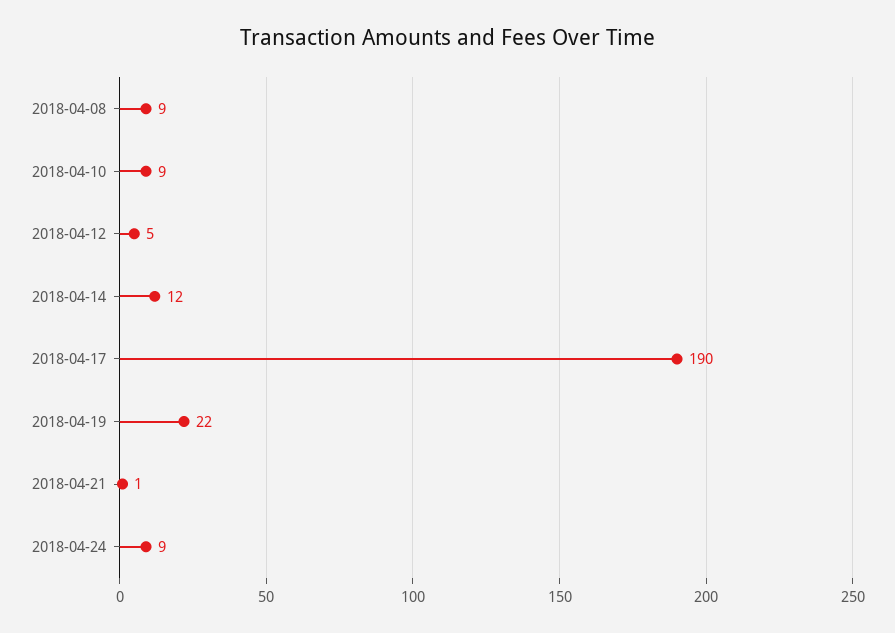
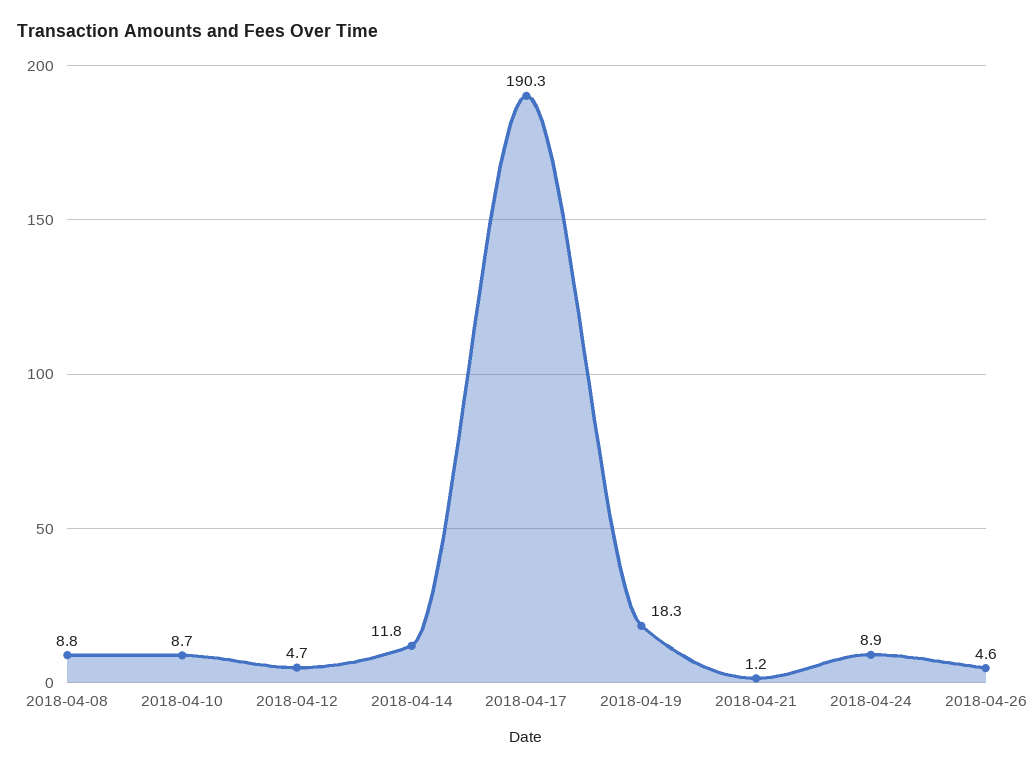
2018-04-19: 22 -> 18.3
2018-04-26: none -> 4.6

